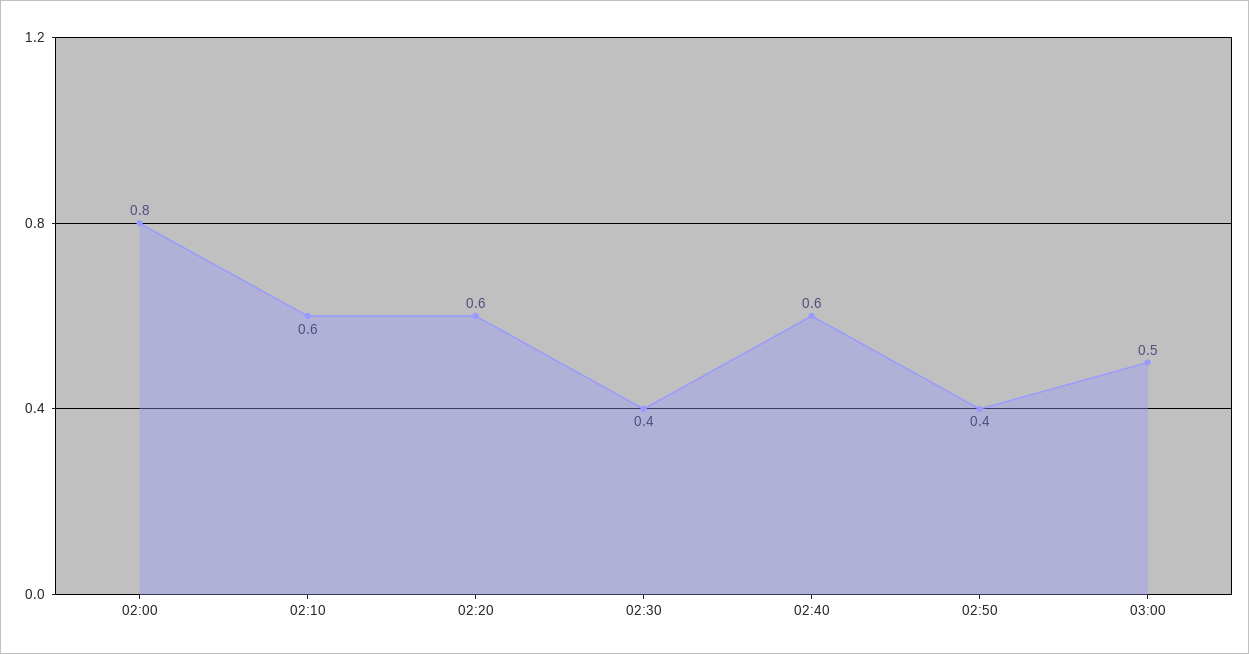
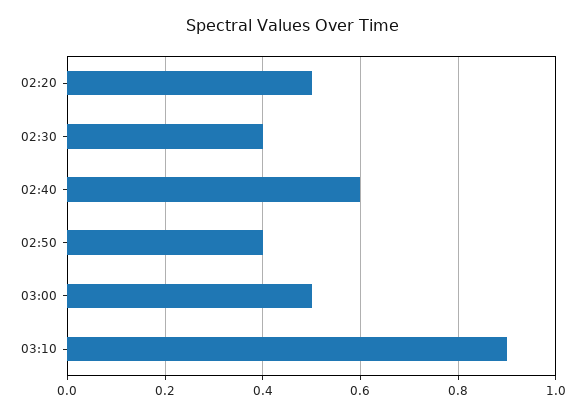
02:00: 0.8 -> none
02:10: 0.6 -> none
02:20: 0.6 -> 0.5
03:10: none -> 0.9

